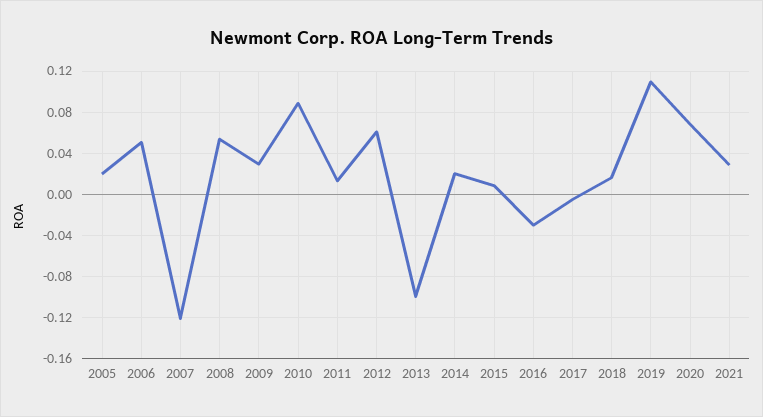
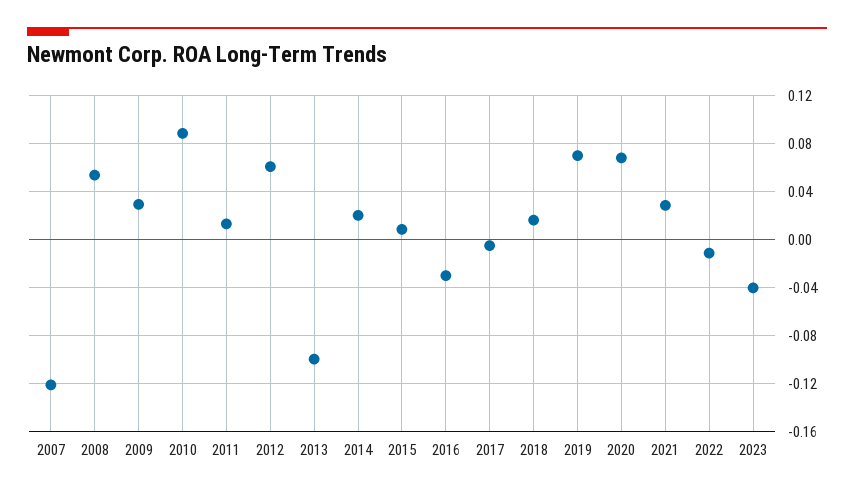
2005: 0.02 -> none
2006: 0.05 -> none
2019: 0.11 -> 0.07
2022: none -> -0.01
2023: none -> -0.04

